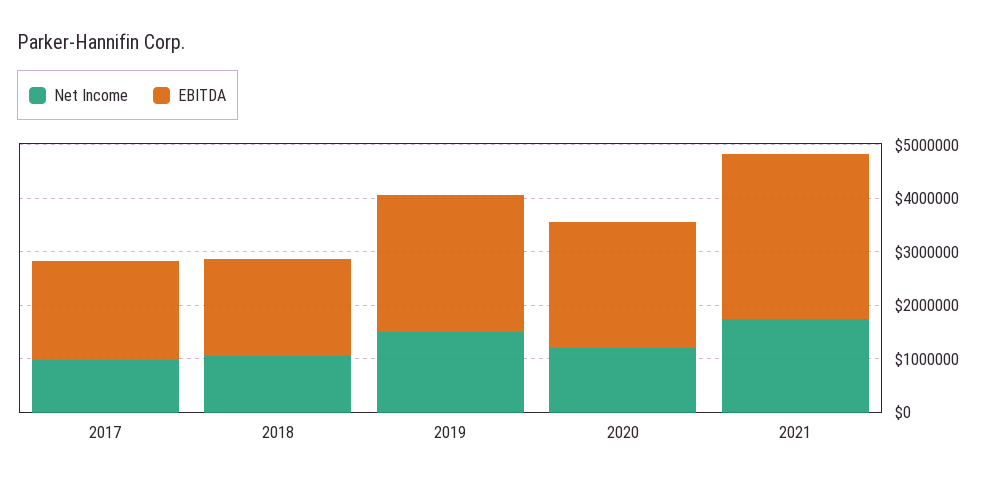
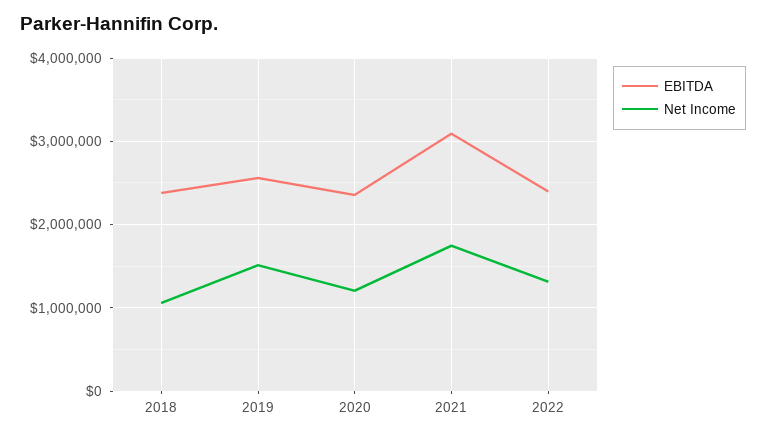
Net Income, 2017: 1000000 -> none
EBITDA, 2017: 1800000 -> none
EBITDA, 2018: 1800000 -> 2400000
EBITDA, 2022: none -> 2400000
Net Income, 2022: none -> 1300000

